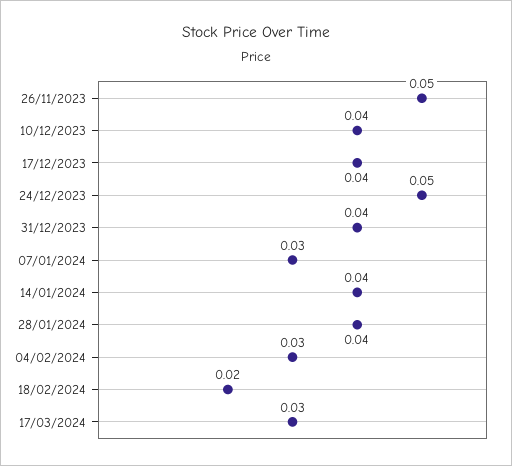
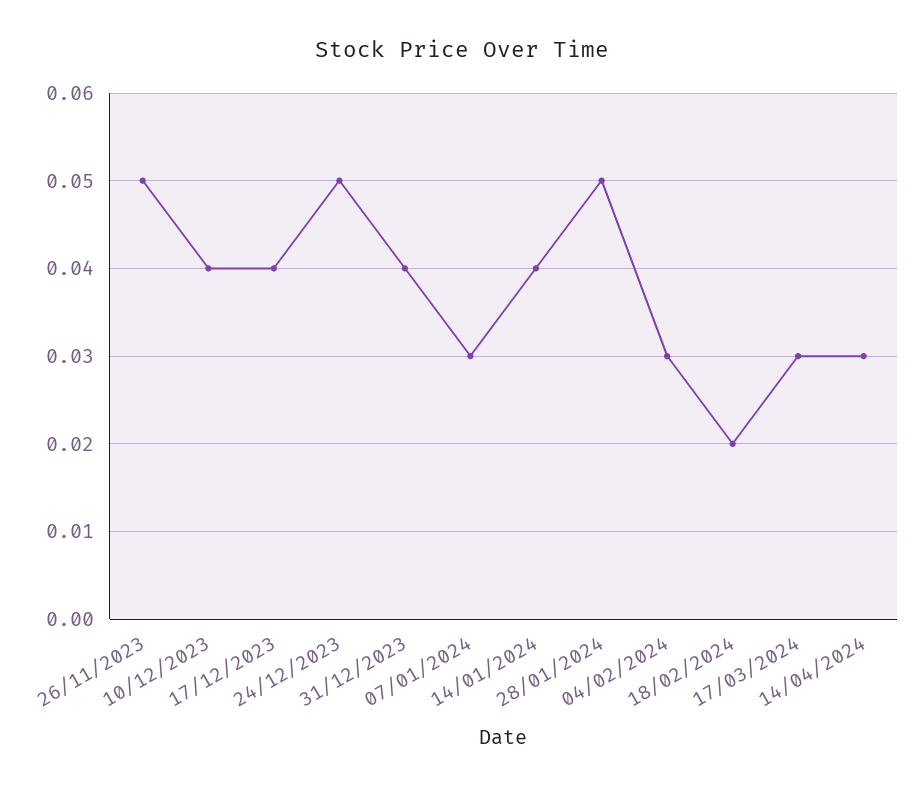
28/01/2024: 0.04 -> 0.05
14/04/2024: none -> 0.03

